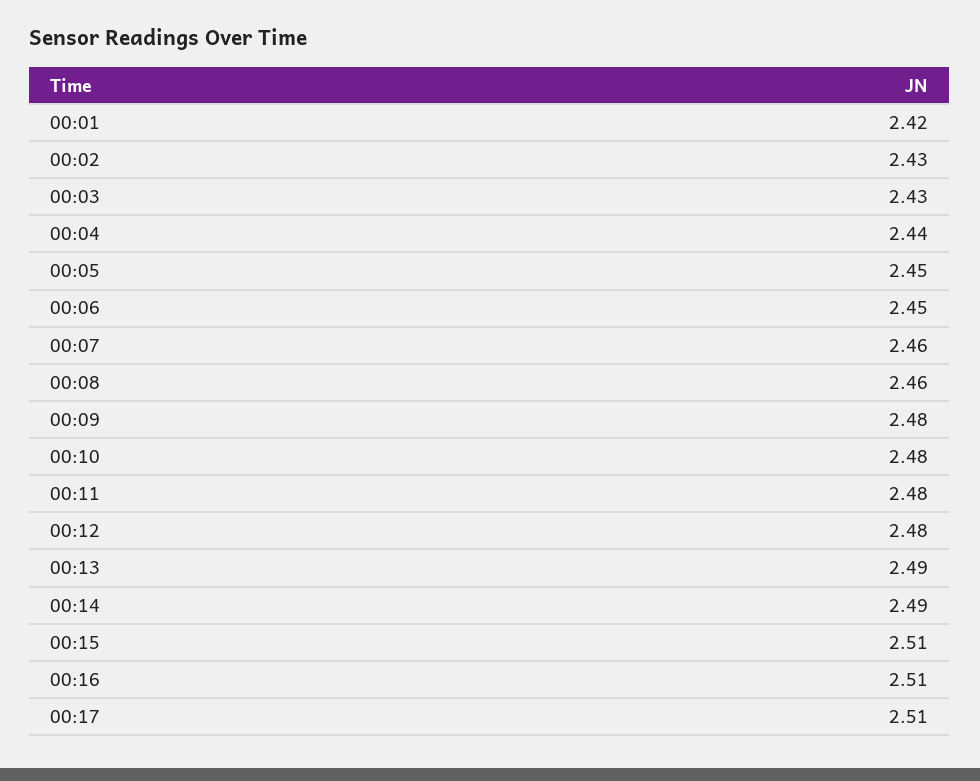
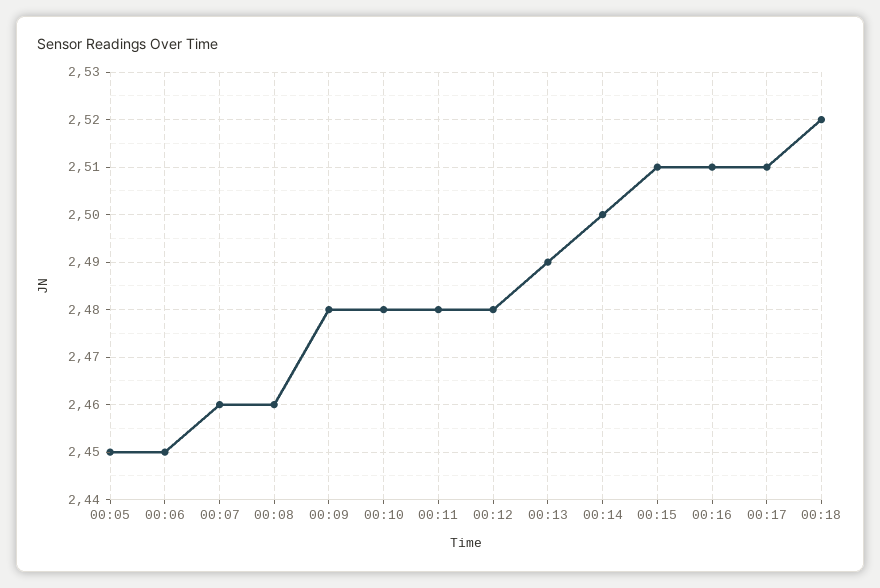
00:01: 2.42 -> none
00:02: 2.43 -> none
00:03: 2.43 -> none
00:04: 2.44 -> none
00:14: 2.49 -> 2.5
00:18: none -> 2.52

